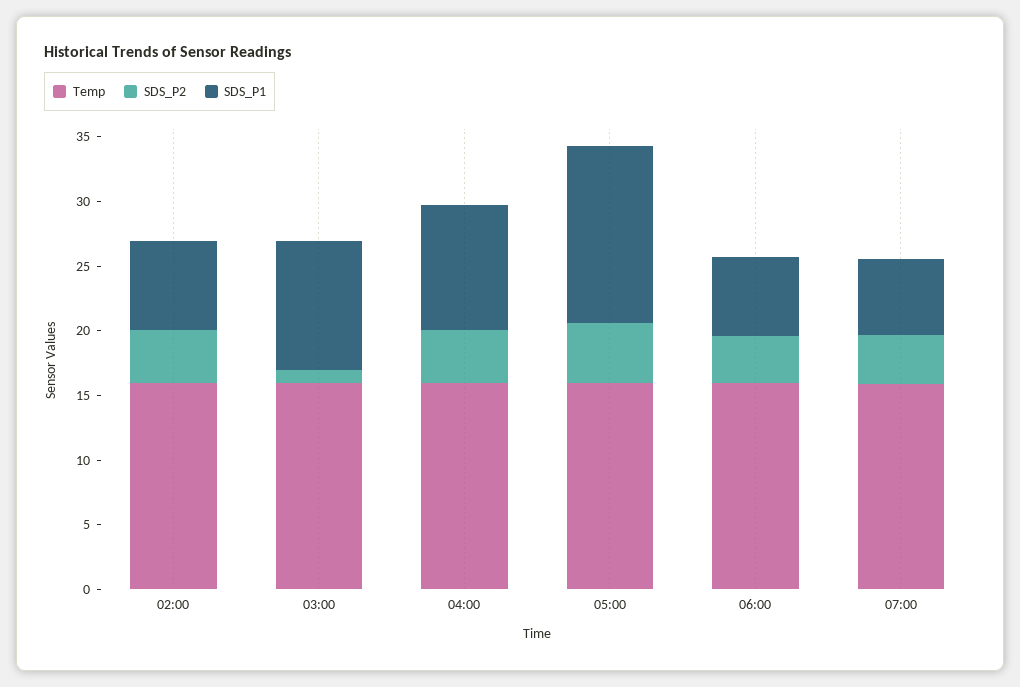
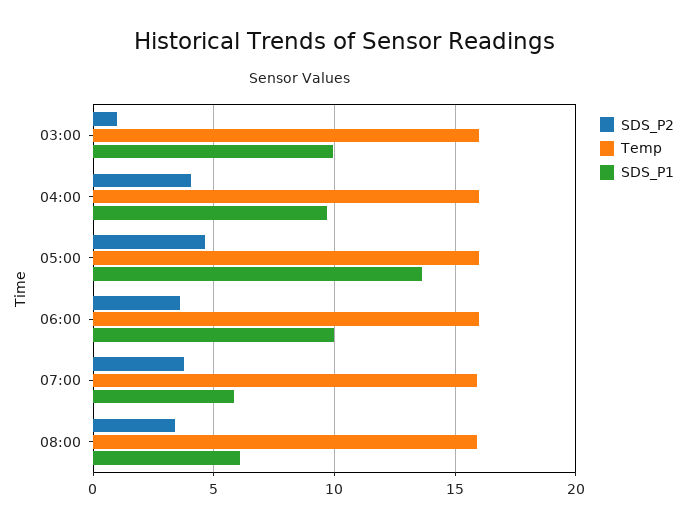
Temp, 02:00: 16 -> none
SDS_P2, 02:00: 4 -> none
SDS_P1, 02:00: 7 -> none
SDS_P1, 06:00: 6 -> 10
SDS_P2, 08:00: none -> 3.5
Temp, 08:00: none -> 16
SDS_P1, 08:00: none -> 6

